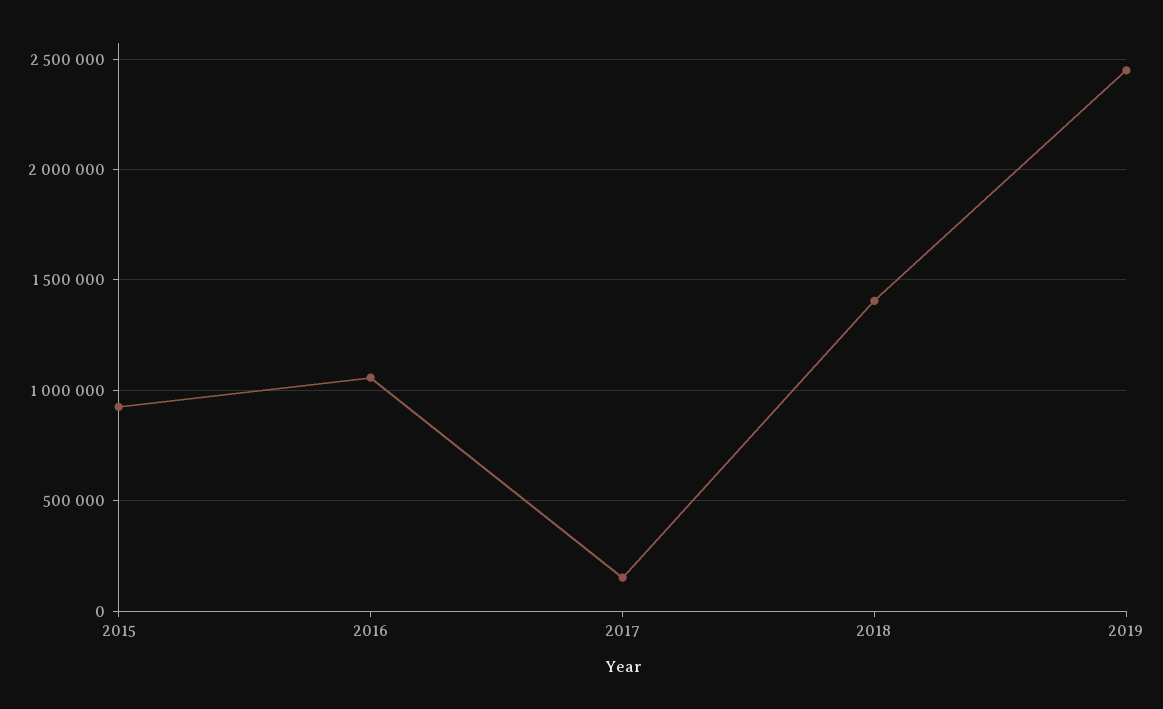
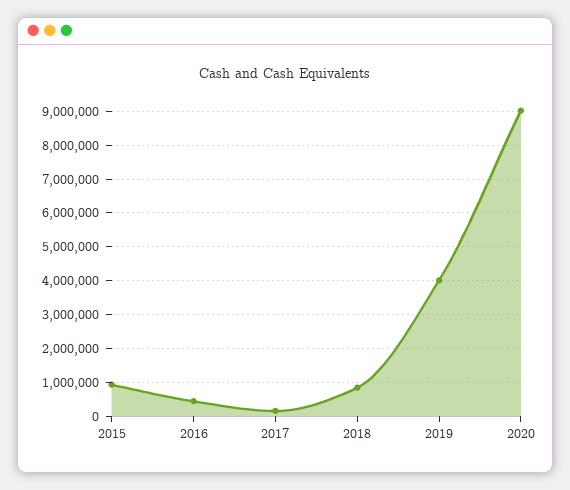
2016: 1050000 -> 400000
2018: 1400000 -> 800000
2019: 2450000 -> 4000000
2020: none -> 9000000

